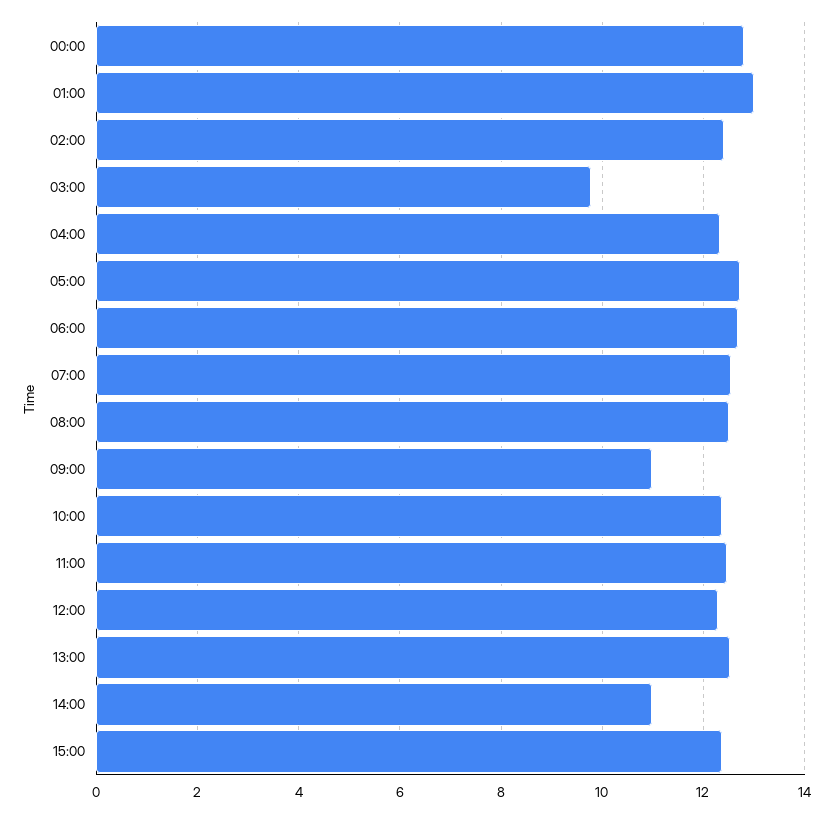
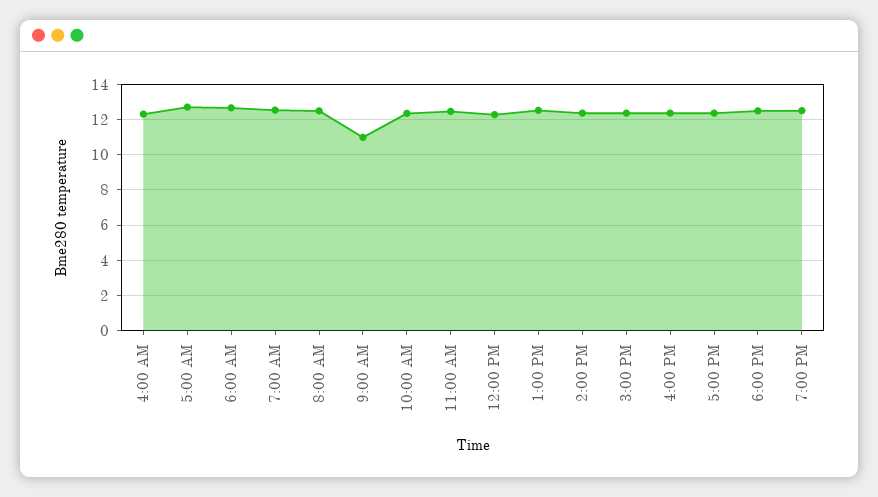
00:00: 12.8 -> none
01:00: 13 -> none
02:00: 12.4 -> none
03:00: 9.8 -> none
14:00: 11 -> 12.5
4:00 PM: none -> 12.5
5:00 PM: none -> 12.5
6:00 PM: none -> 12.5
7:00 PM: none -> 12.5

